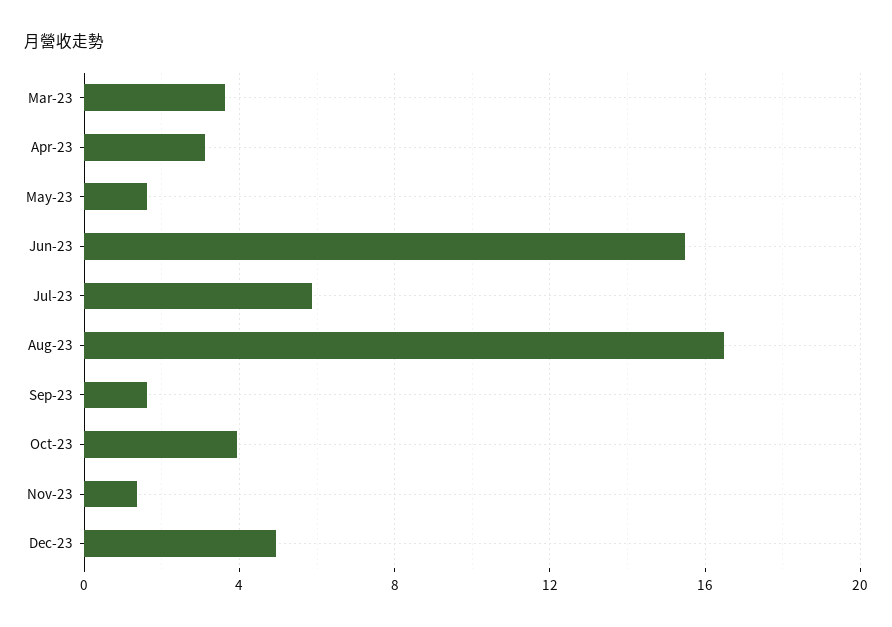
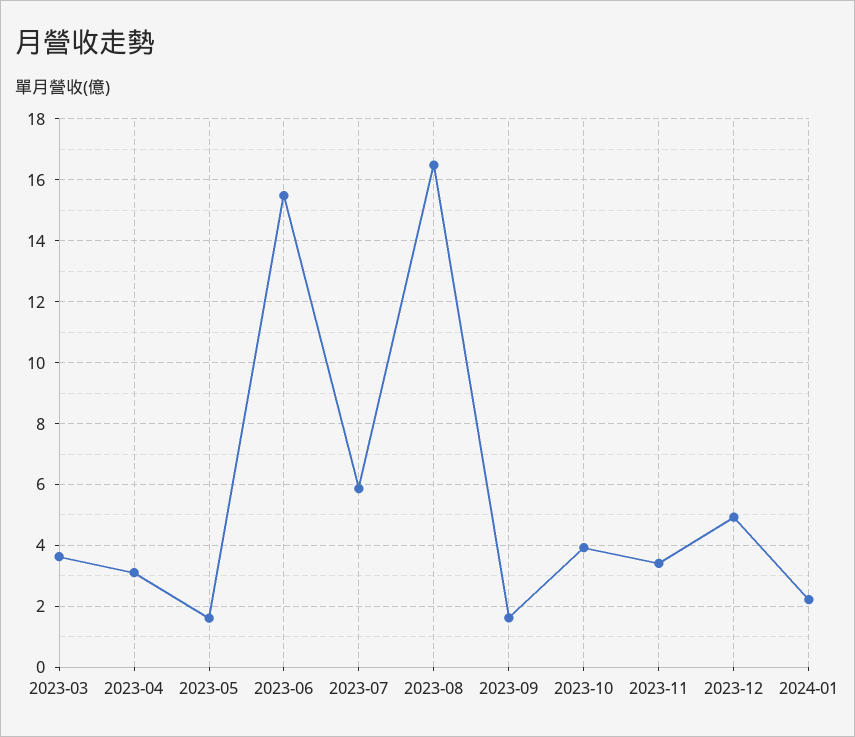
Nov-23: 1.5 -> 3.4
2024-01: none -> 2.2

